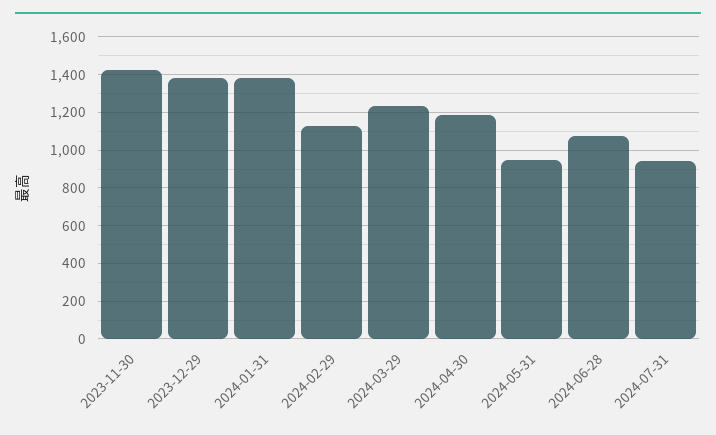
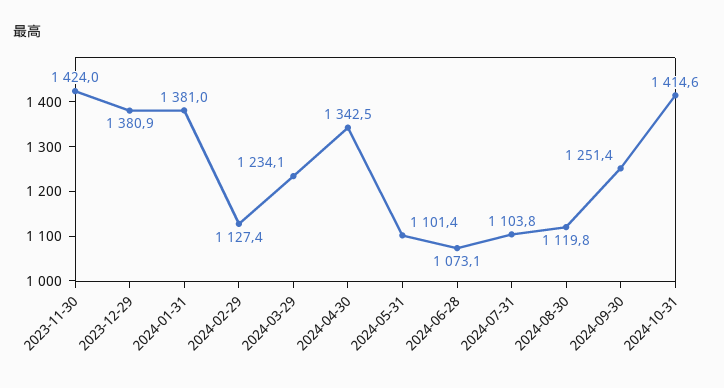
2024-04-30: 1200 -> 1342.5
2024-05-31: 950 -> 1101.4
2024-07-31: 950 -> 1103.8
2024-08-30: none -> 1119.8
2024-09-30: none -> 1251.4
2024-10-31: none -> 1414.6

